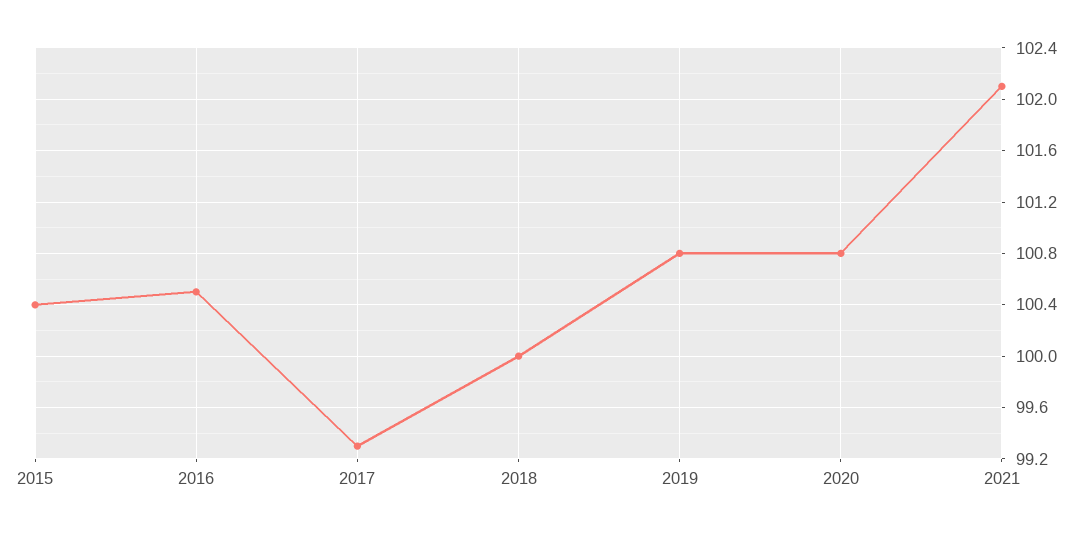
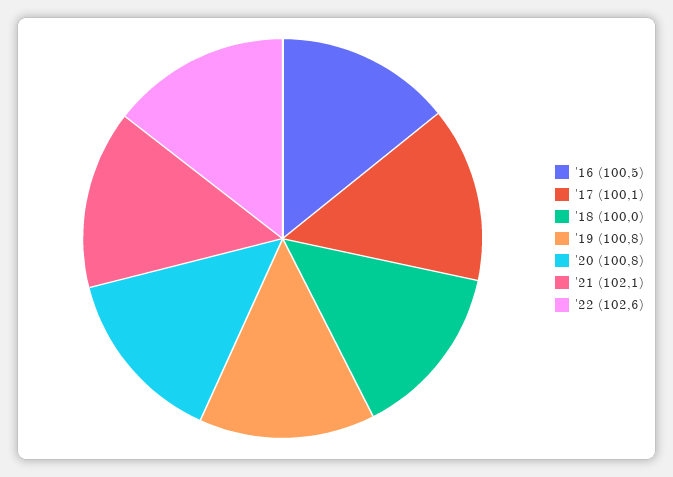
2015: 100.4 -> none
2017: 99.3 -> 100.1
'22: none -> 102.6

